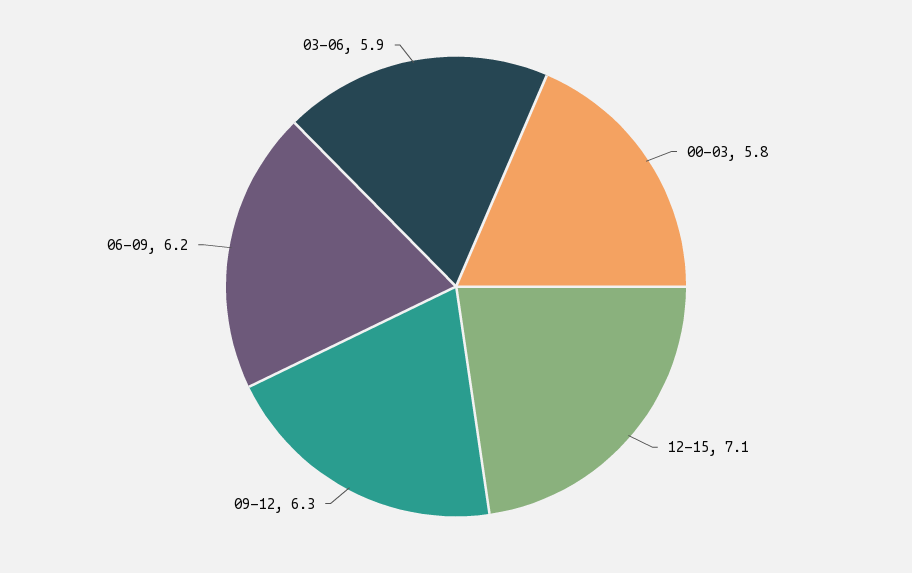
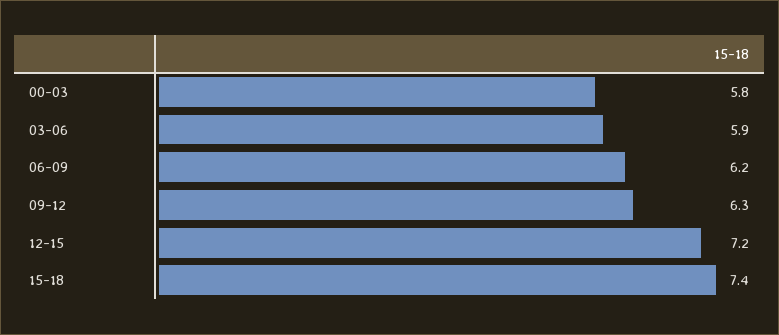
12-15: 7.1 -> 7.2
15-18: none -> 7.4

